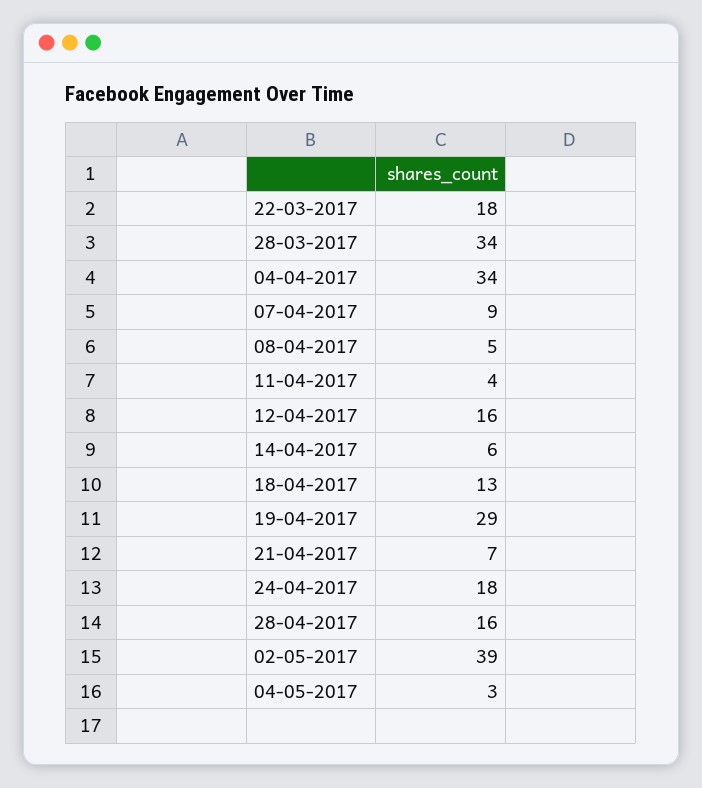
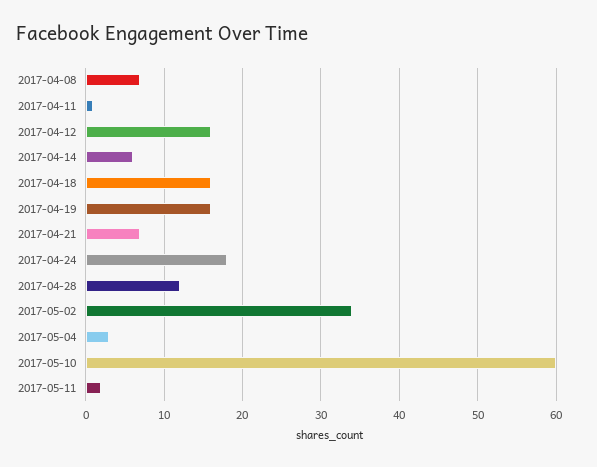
22-03-2017: 18 -> none
28-03-2017: 34 -> none
04-04-2017: 34 -> none
07-04-2017: 9 -> none
08-04-2017: 5 -> 7
11-04-2017: 4 -> 1
18-04-2017: 13 -> 16
19-04-2017: 29 -> 16
28-04-2017: 16 -> 12
02-05-2017: 39 -> 34
2017-05-10: none -> 60
2017-05-11: none -> 2

